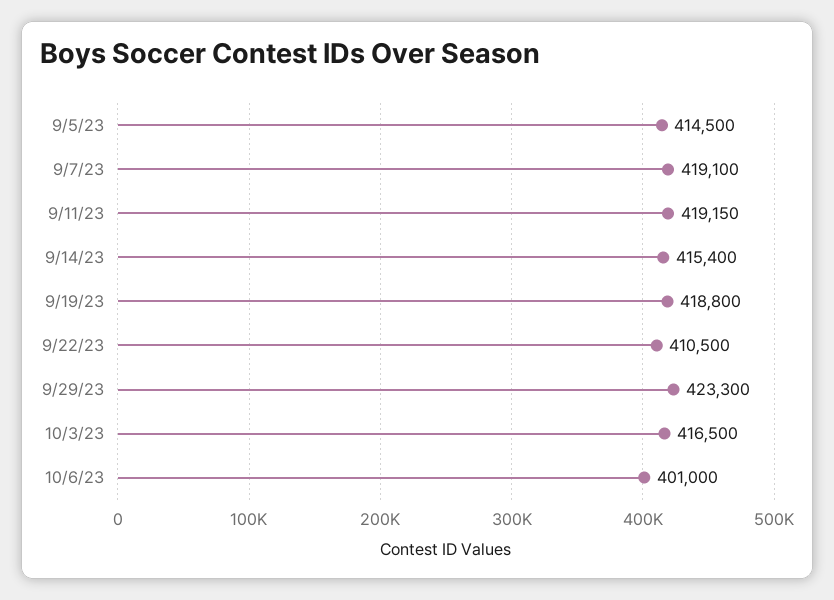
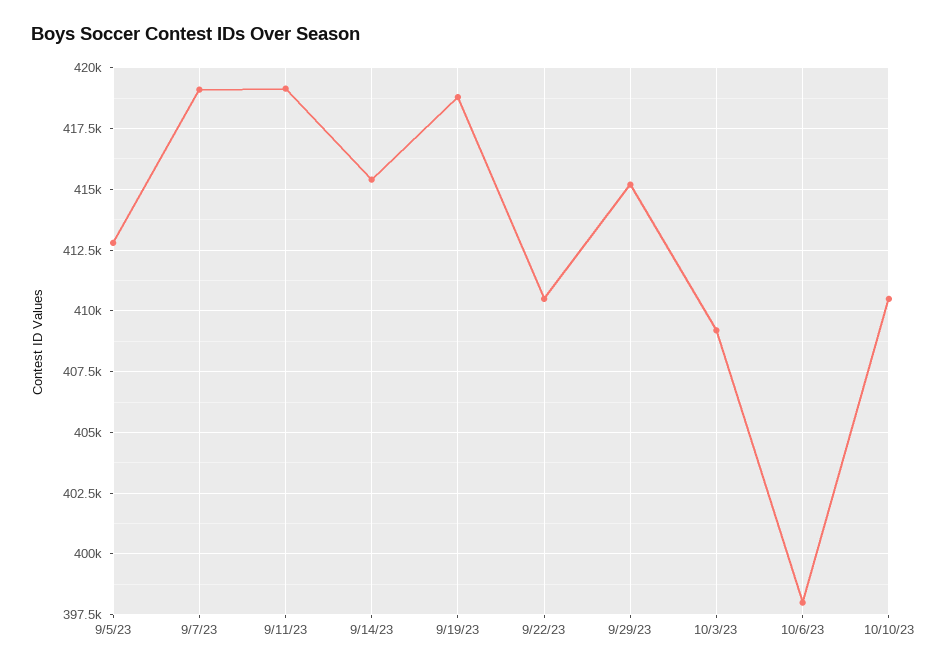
9/5/23: 414500 -> 412750
9/29/23: 423300 -> 415250
10/3/23: 416500 -> 409250
10/6/23: 401000 -> 398000
10/10/23: none -> 410500

